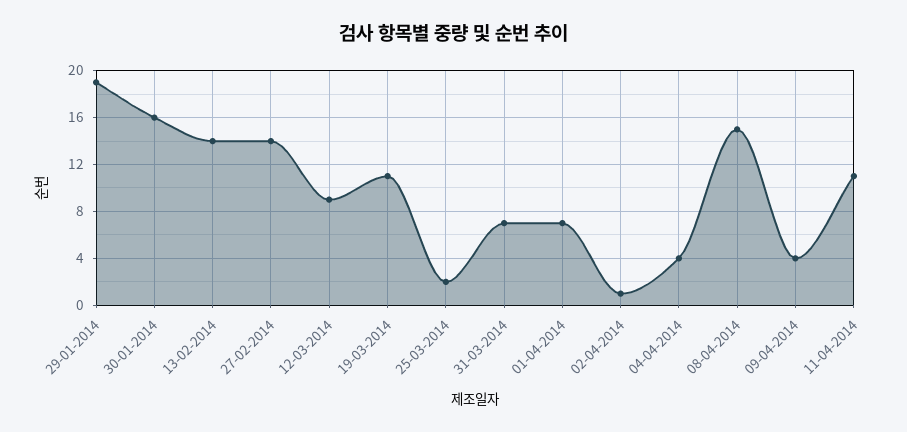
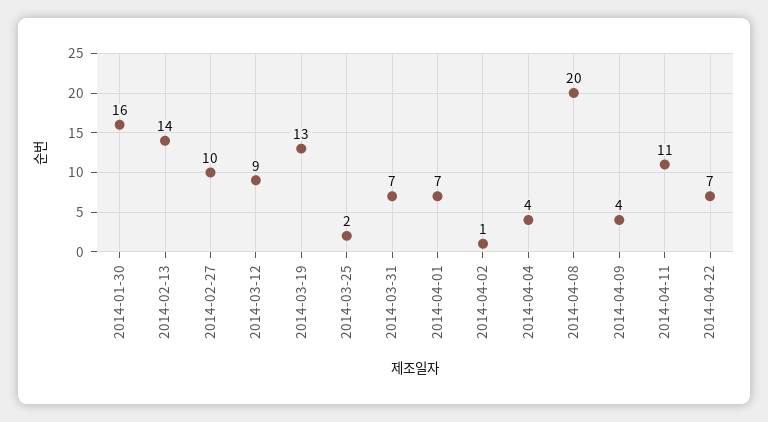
29-01-2014: 19 -> none
27-02-2014: 14 -> 10
19-03-2014: 11 -> 13
08-04-2014: 15 -> 20
2014-04-22: none -> 7

